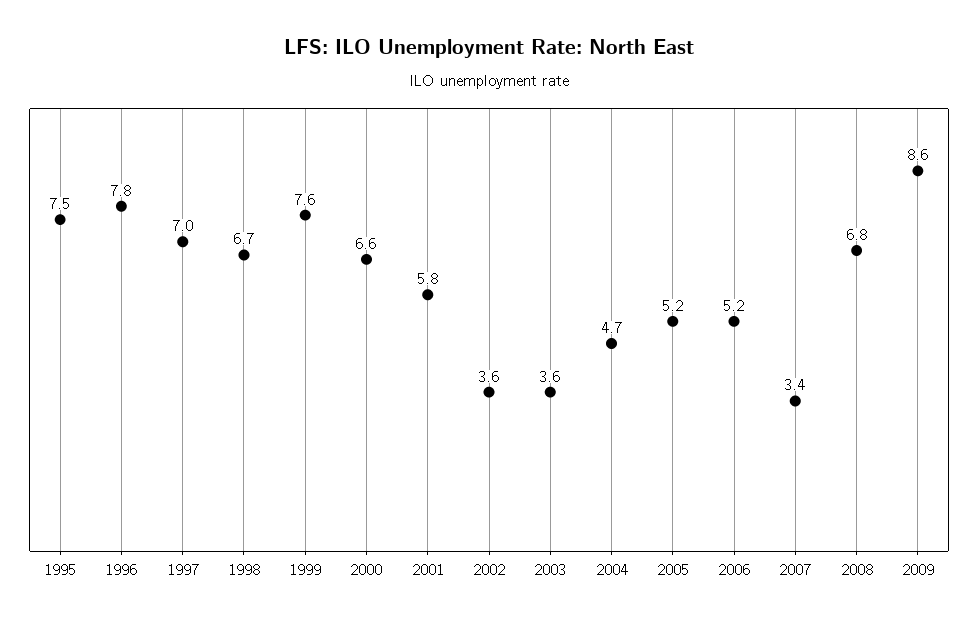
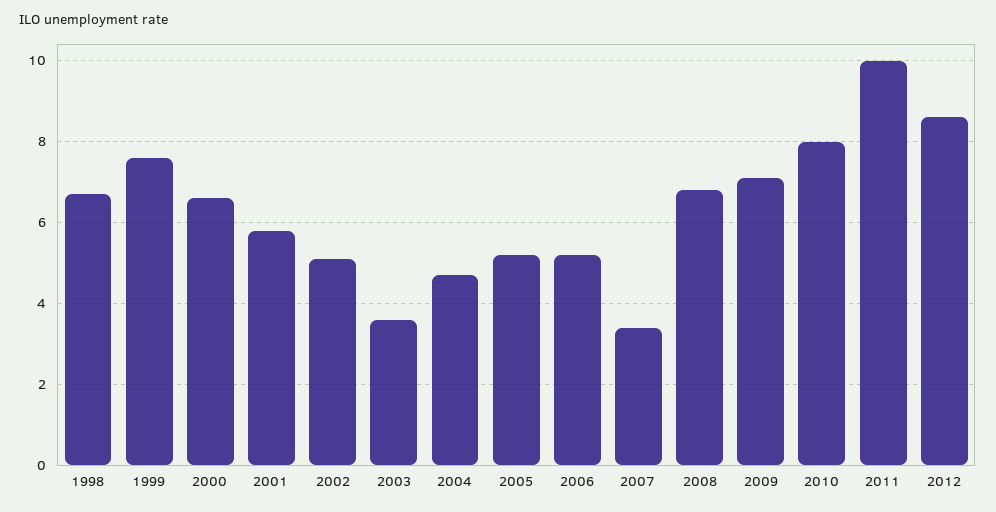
1995: 7.5 -> none
1996: 7.8 -> none
1997: 7 -> none
2002: 3.6 -> 5
2009: 8.6 -> 7
2010: none -> 8
2011: none -> 10
2012: none -> 8.5

